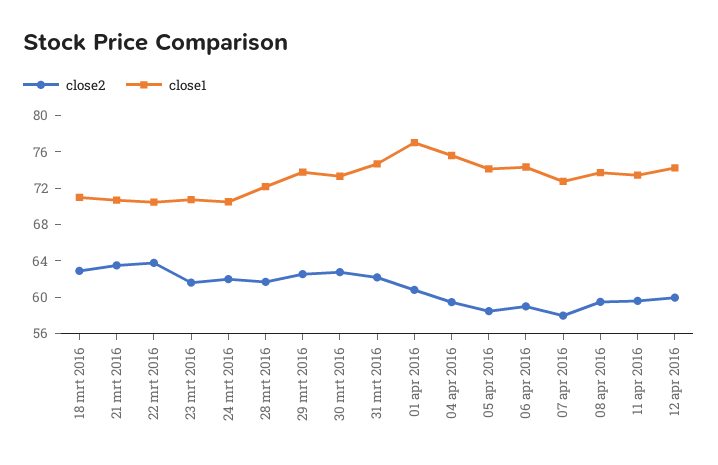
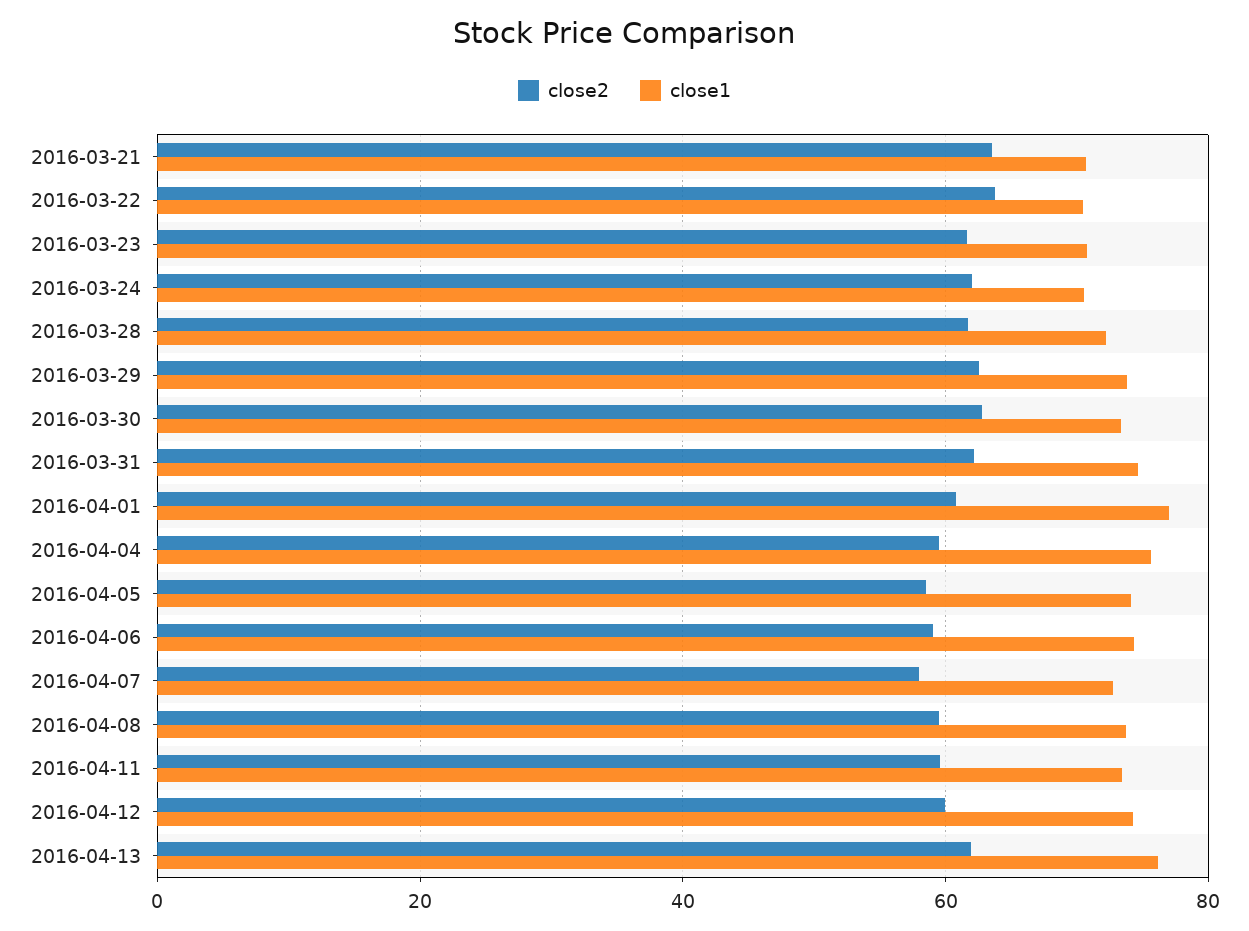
close2, 18 mrt 2016: 63 -> none
close1, 18 mrt 2016: 71 -> none
close2, 2016-04-13: none -> 62
close1, 2016-04-13: none -> 76

